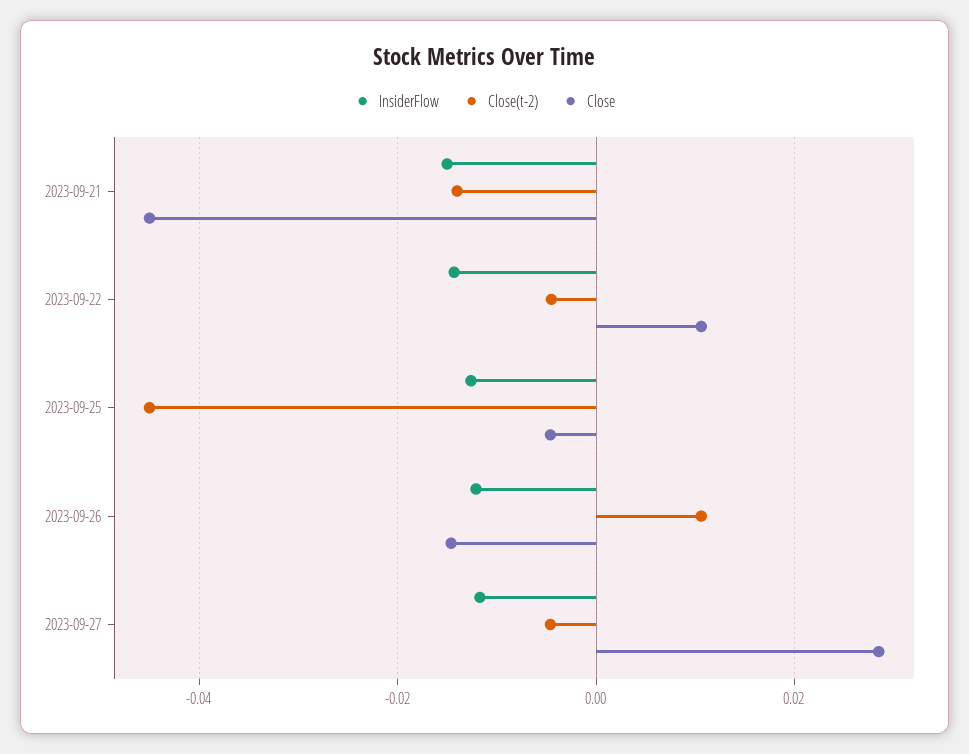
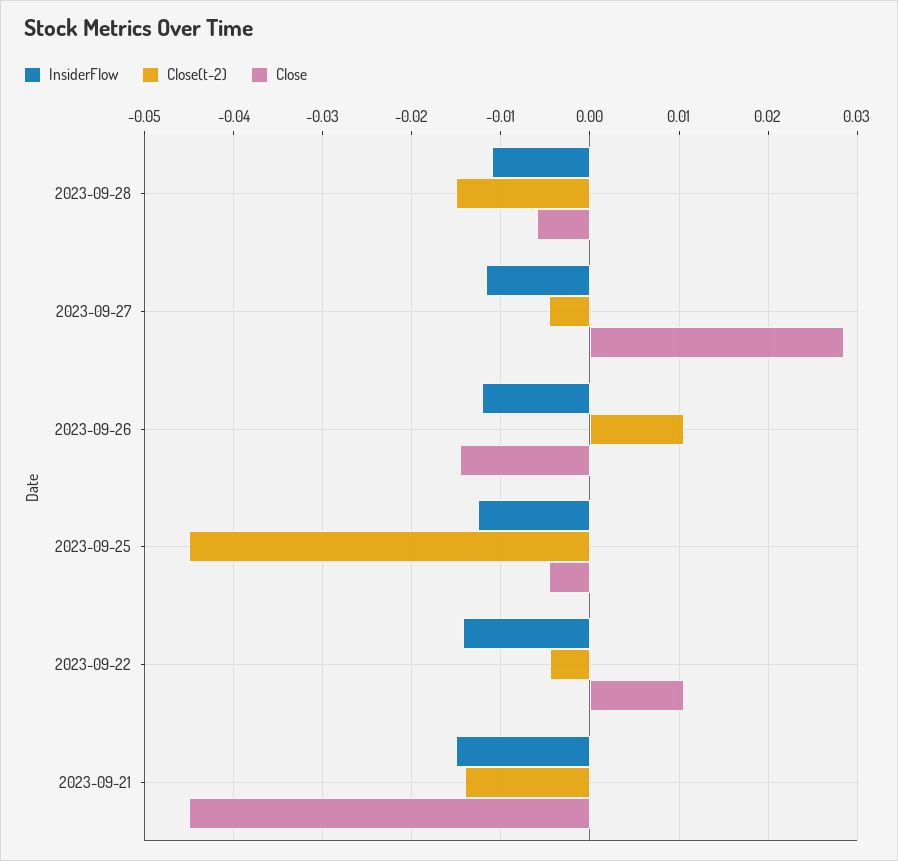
InsiderFlow, 2023-09-28: none -> -0.011
Close(t-2), 2023-09-28: none -> -0.015
Close, 2023-09-28: none -> -0.006

